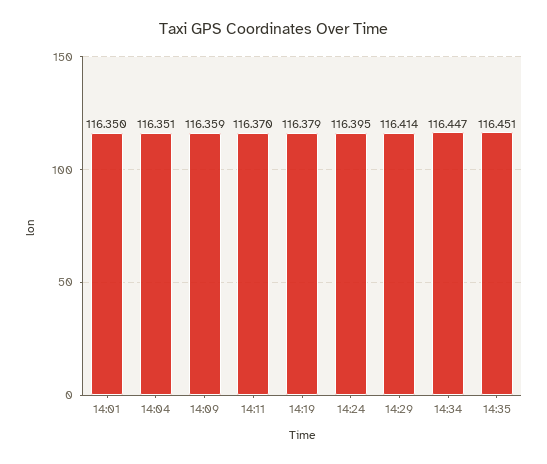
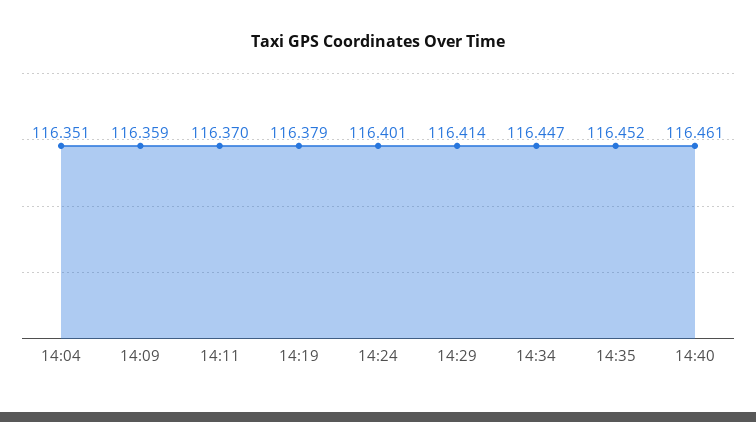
14:01: 116.35 -> none
14:24: 116.395 -> 116.401
14:35: 116.451 -> 116.452
14:40: none -> 116.461

